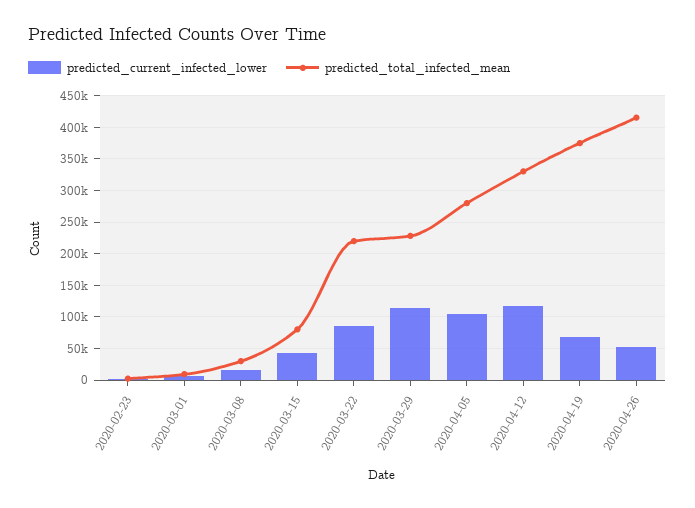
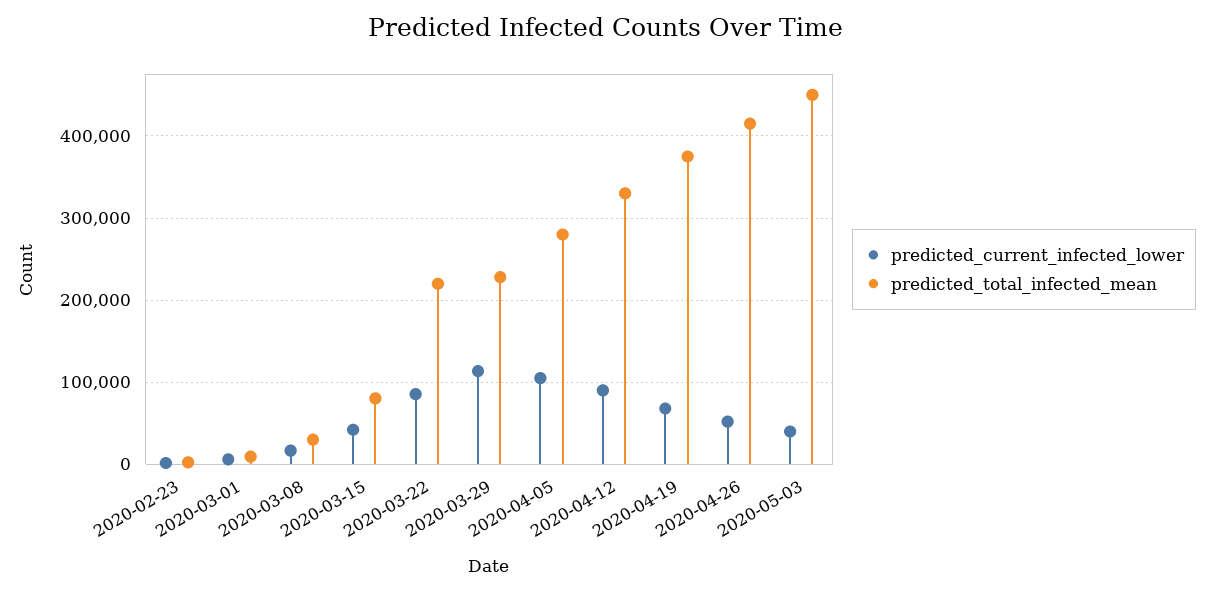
predicted_current_infected_lower, 2020-04-12: 120000 -> 90000
predicted_current_infected_lower, 2020-05-03: none -> 40000
predicted_total_infected_mean, 2020-05-03: none -> 450000

